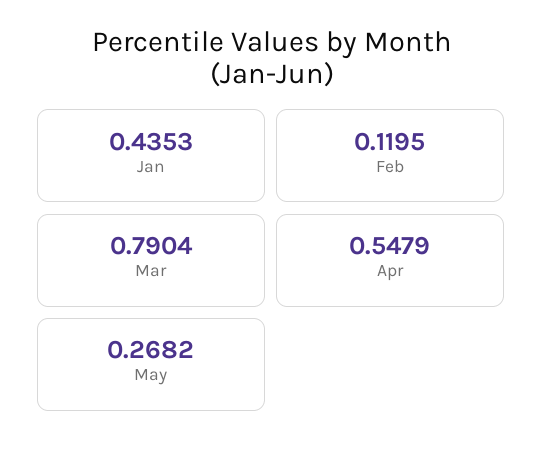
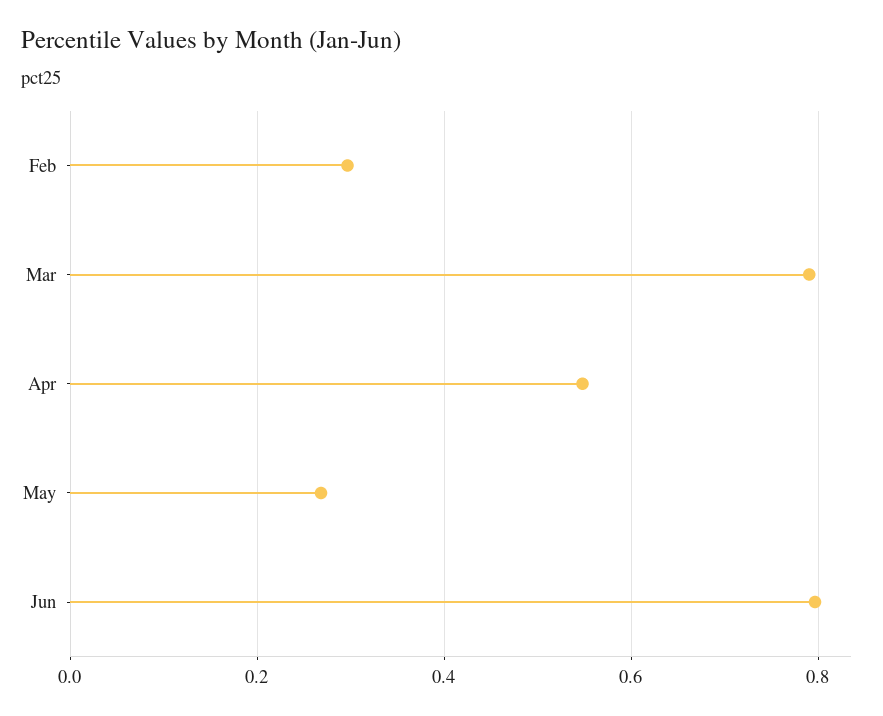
Jan: 0.4353 -> none
Feb: 0.1195 -> 0.3
Jun: none -> 0.8

